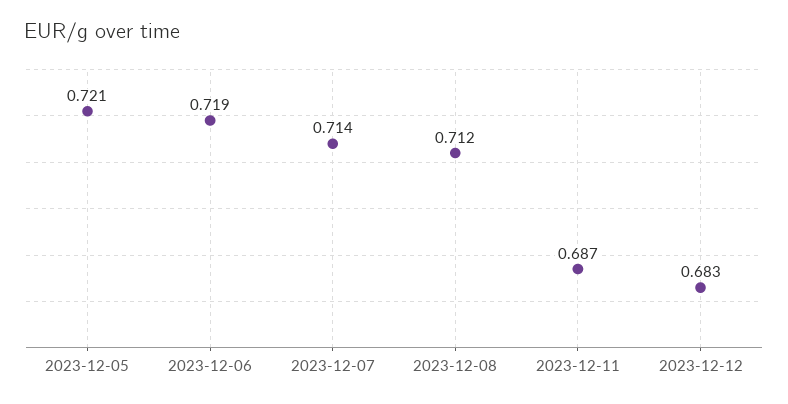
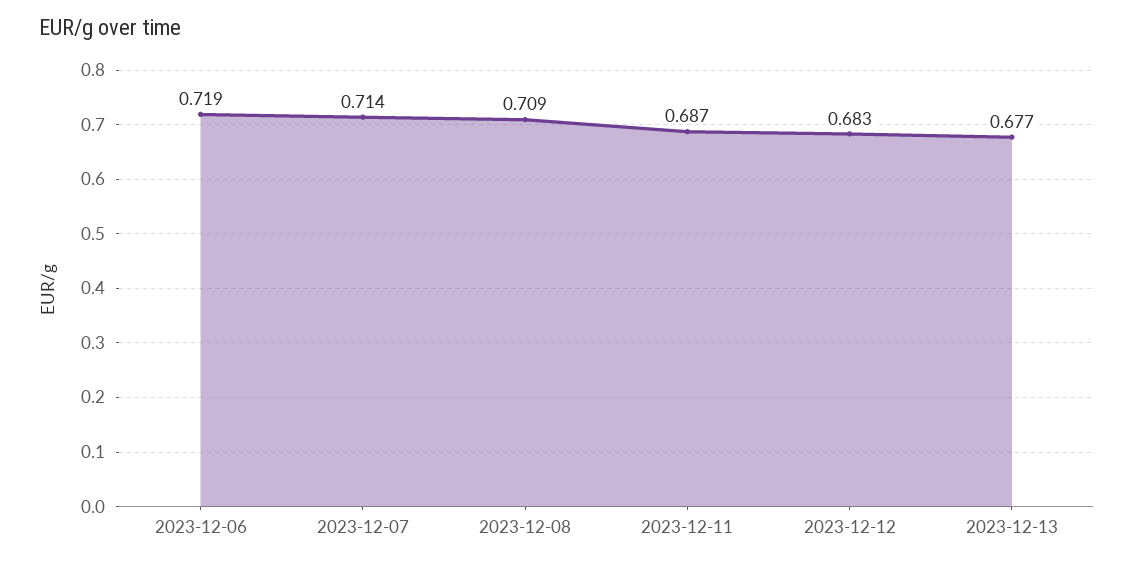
2023-12-05: 0.721 -> none
2023-12-08: 0.712 -> 0.709
2023-12-13: none -> 0.677

